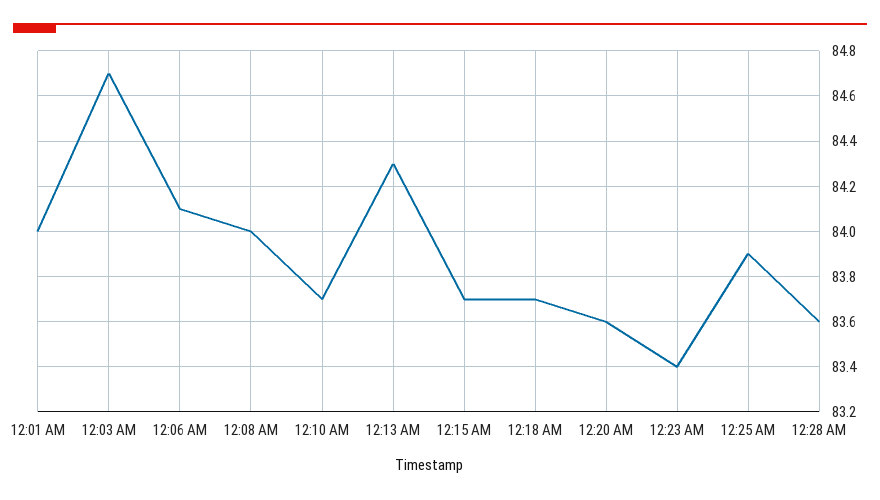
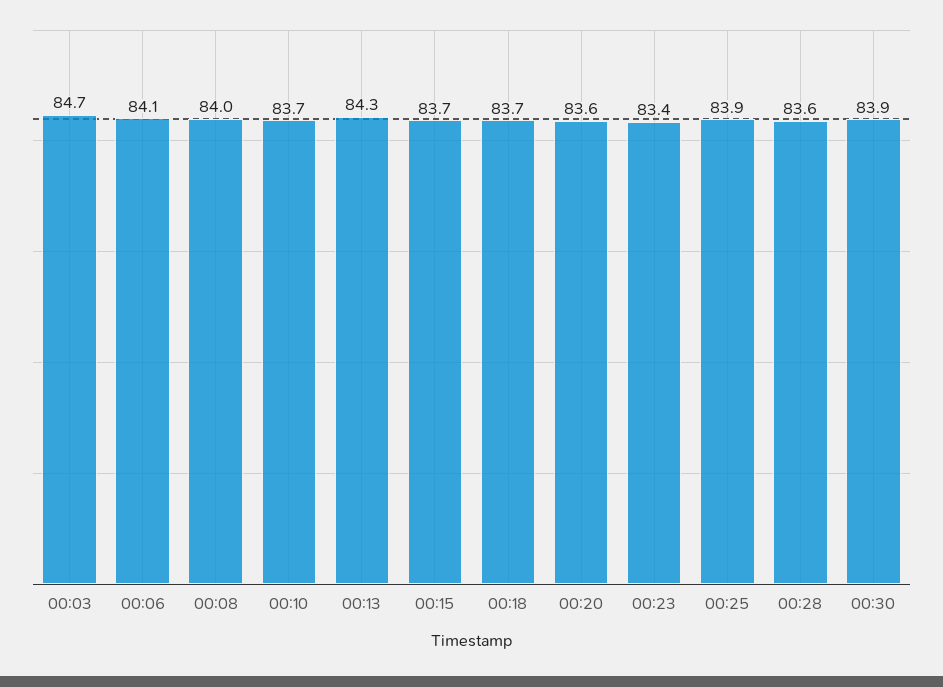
12:01 AM: 84 -> none
00:30: none -> 83.9

